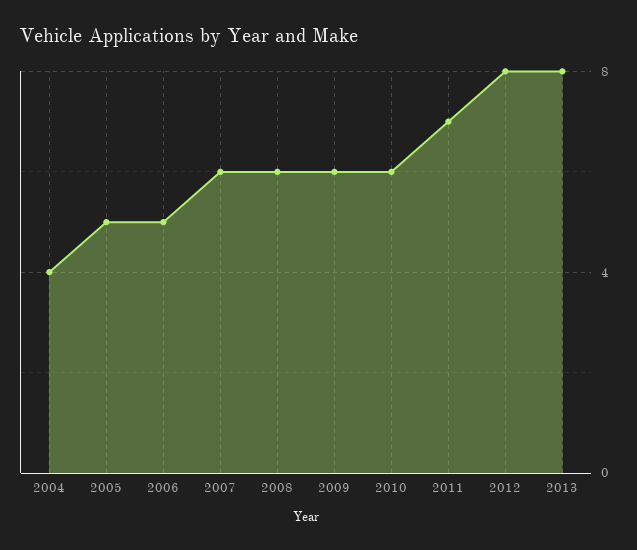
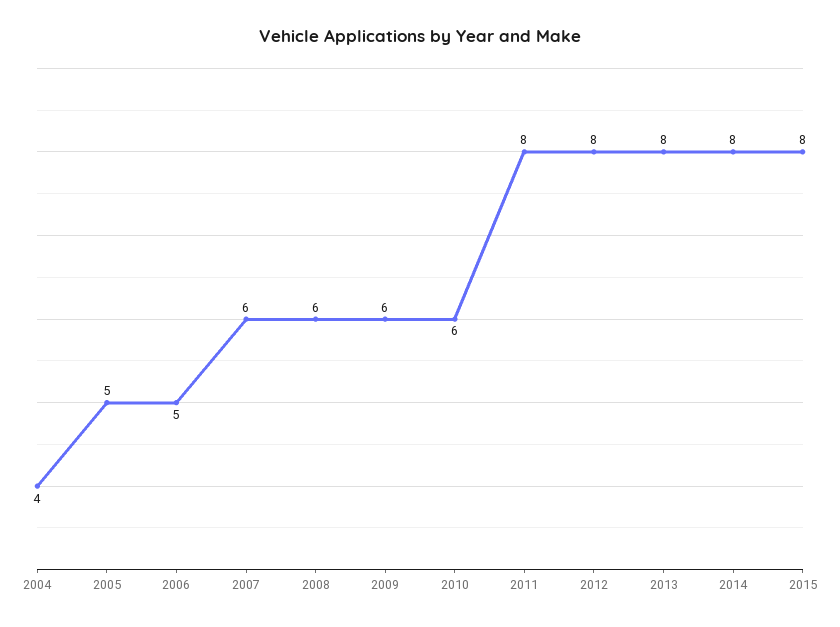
2011: 7 -> 8
2014: none -> 8
2015: none -> 8

